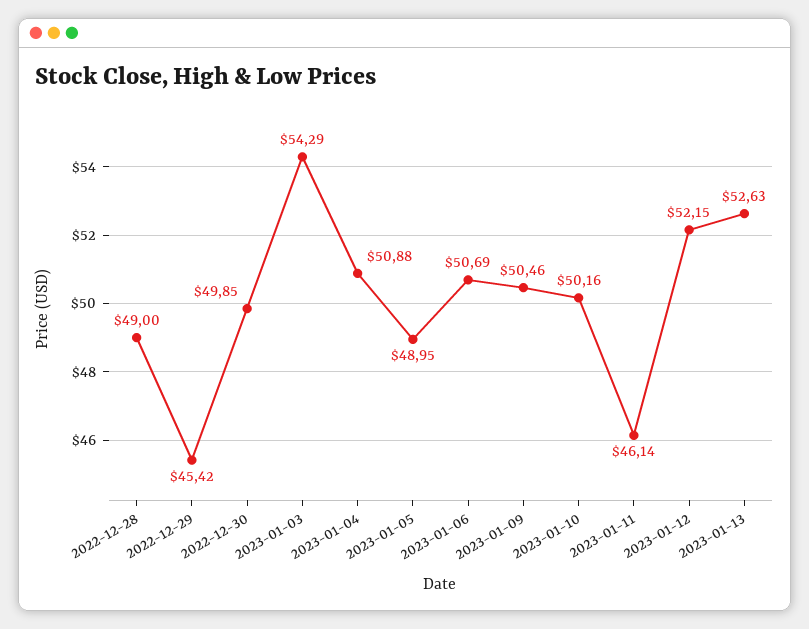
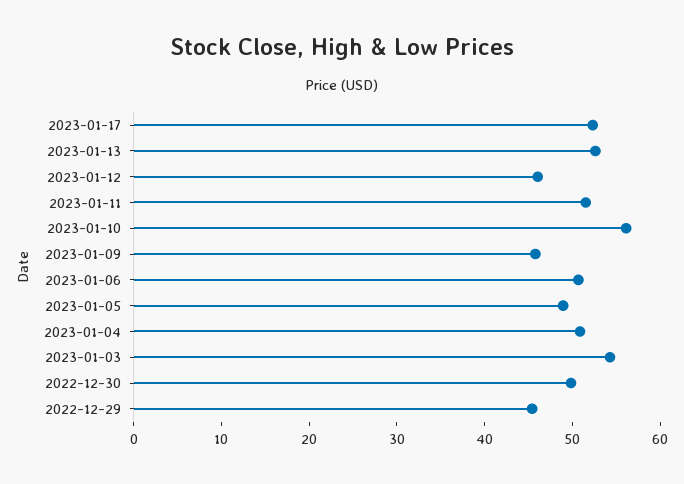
2022-12-28: 49 -> none
2023-01-09: 50.46 -> 46
2023-01-10: 50.16 -> 56
2023-01-11: 46.14 -> 52
2023-01-12: 52.15 -> 46
2023-01-17: none -> 52

